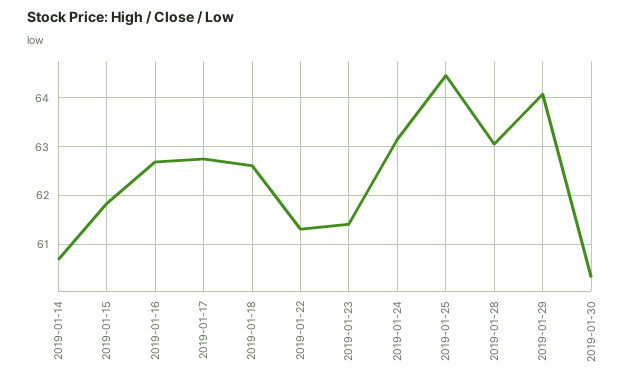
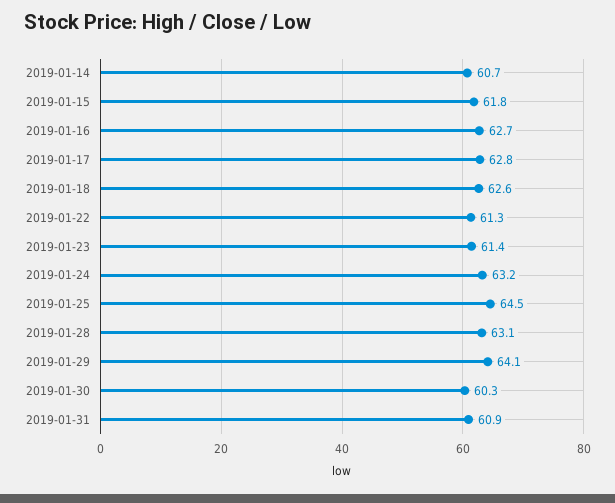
2019-01-31: none -> 60.9

